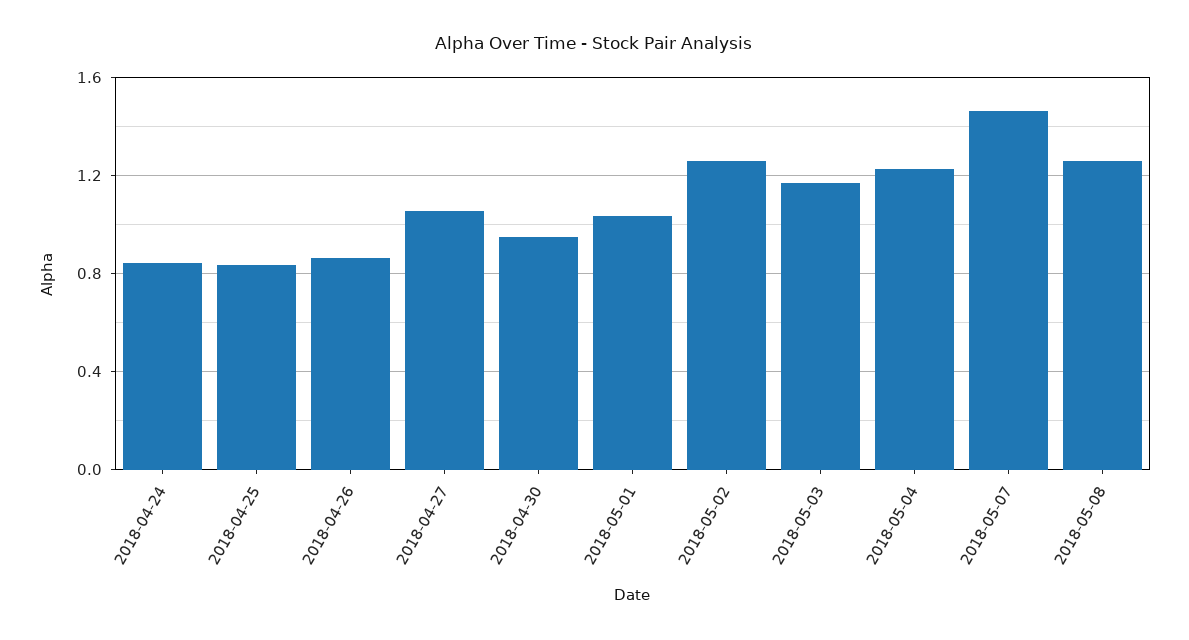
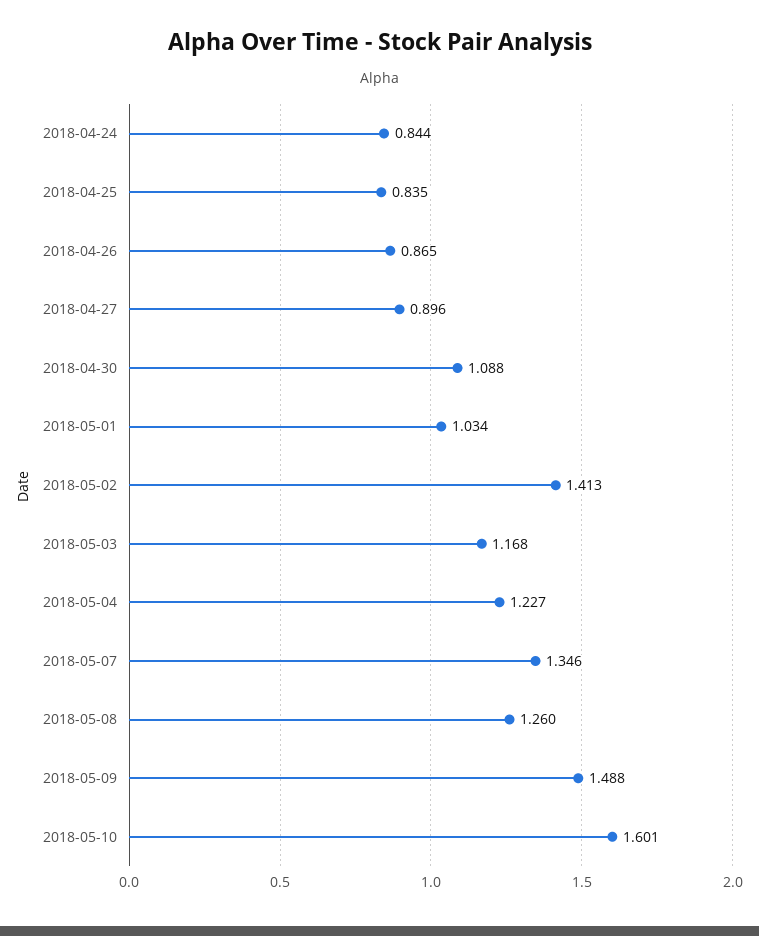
2018-04-27: 1.05 -> 0.896
2018-04-30: 0.95 -> 1.088
2018-05-02: 1.25 -> 1.413
2018-05-07: 1.45 -> 1.346
2018-05-09: none -> 1.488
2018-05-10: none -> 1.601

